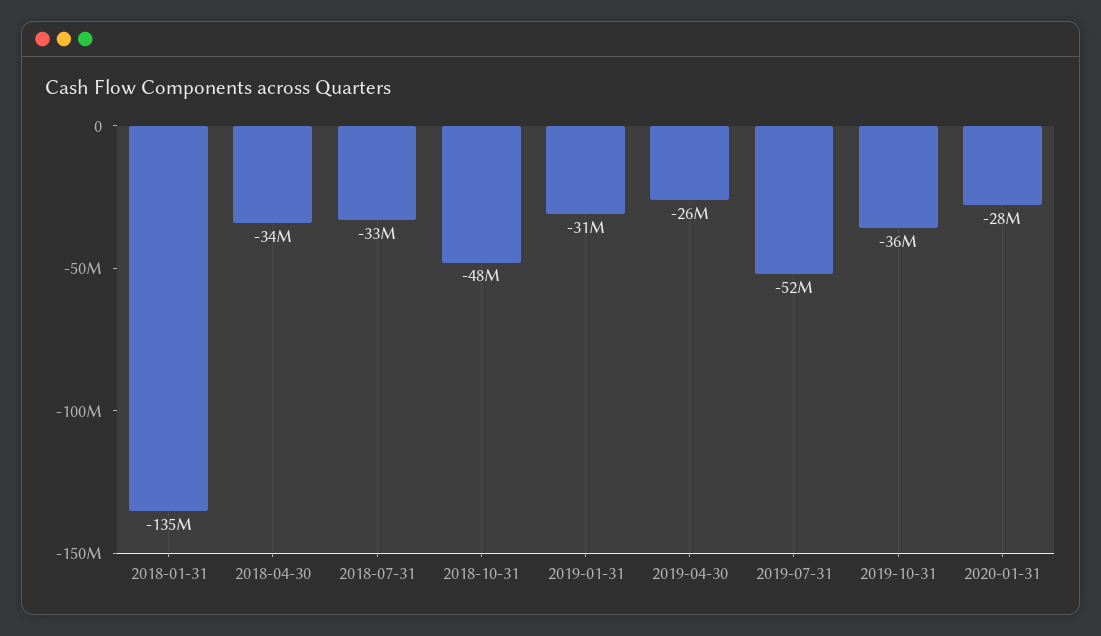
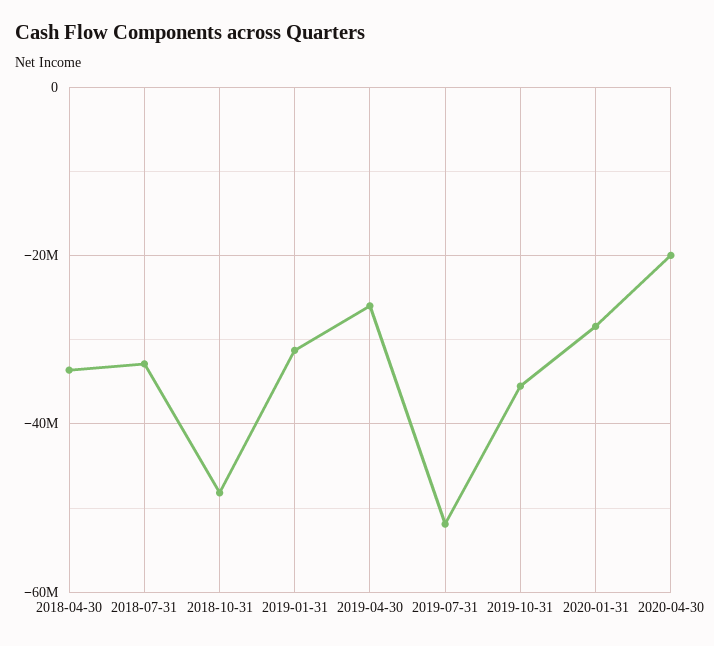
2018-01-31: -135000000 -> none
2020-04-30: none -> -20000000

